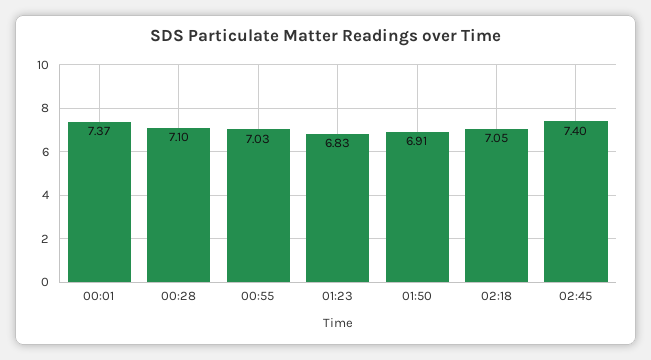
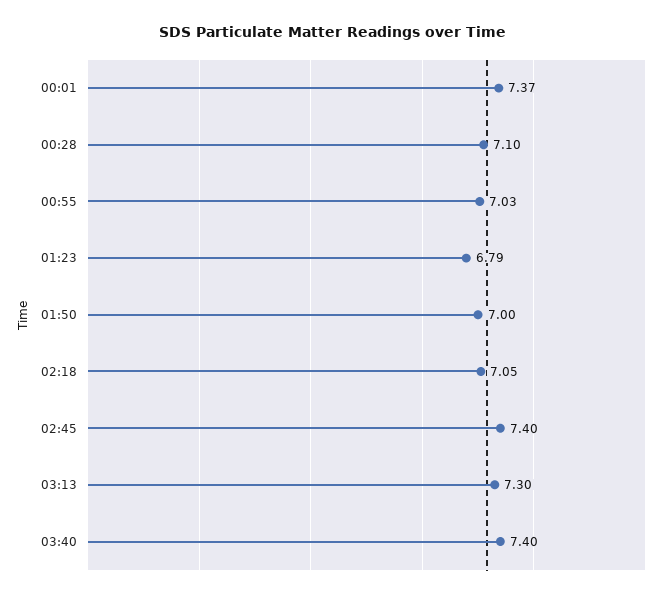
01:23: 6.83 -> 6.79
01:50: 6.91 -> 7
03:13: none -> 7.3
03:40: none -> 7.4

